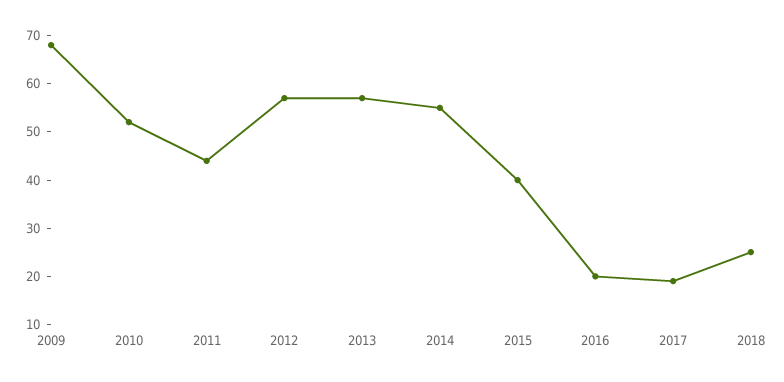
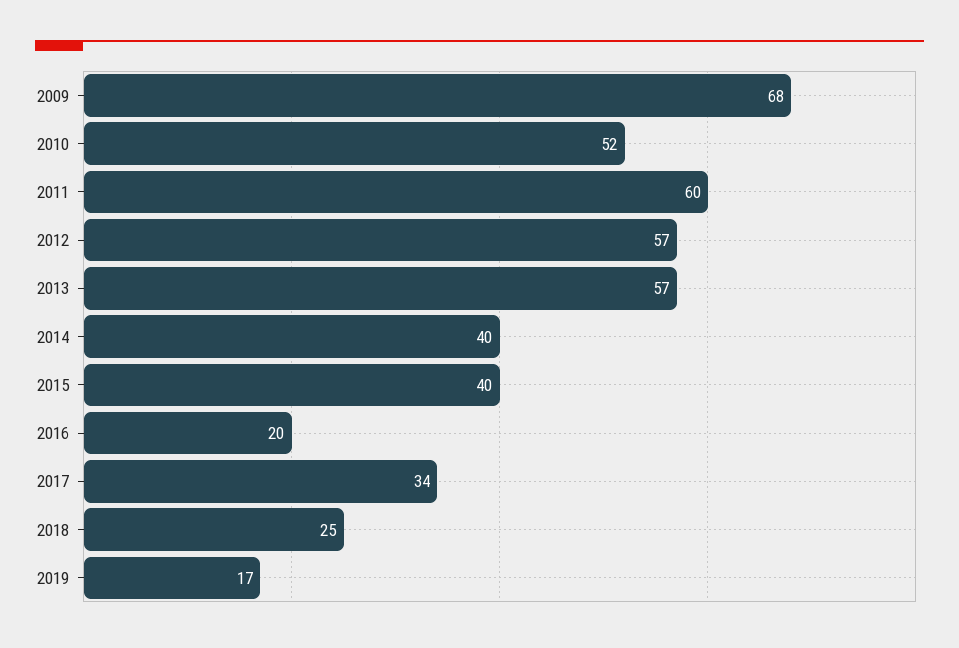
2011: 45 -> 60
2014: 55 -> 40
2017: 20 -> 34
2019: none -> 17

